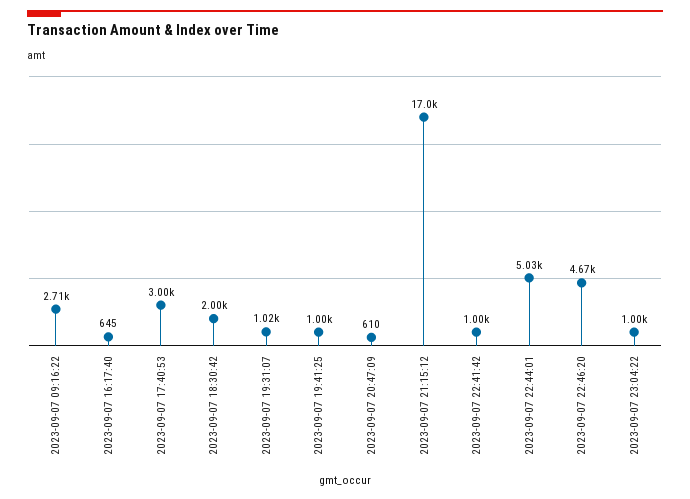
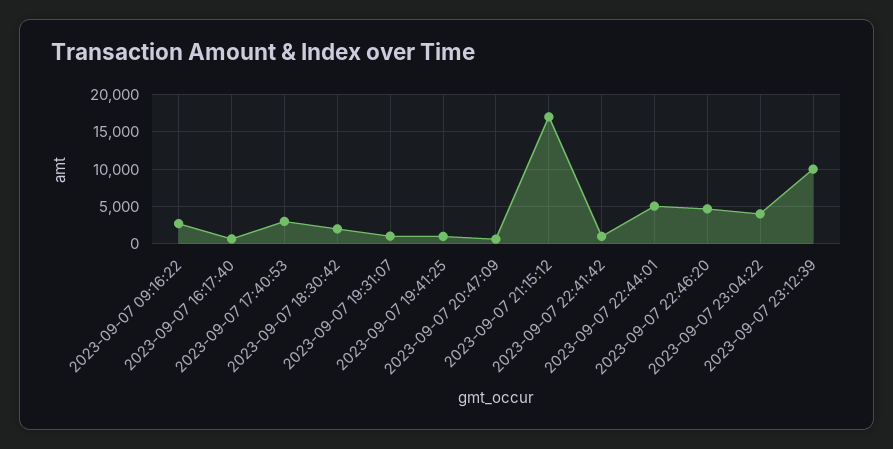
2023-09-07 23:04:22: 1000 -> 4000
2023-09-07 23:12:39: none -> 10000

